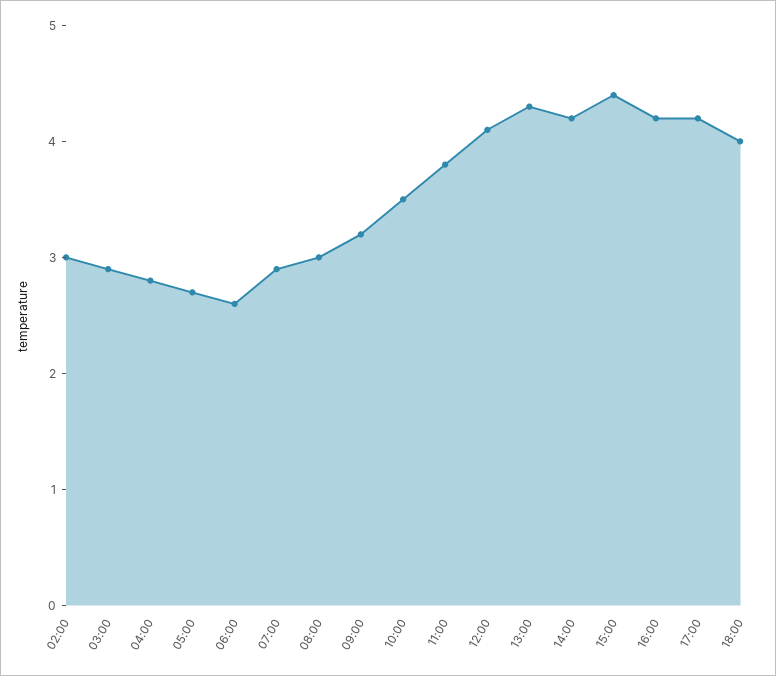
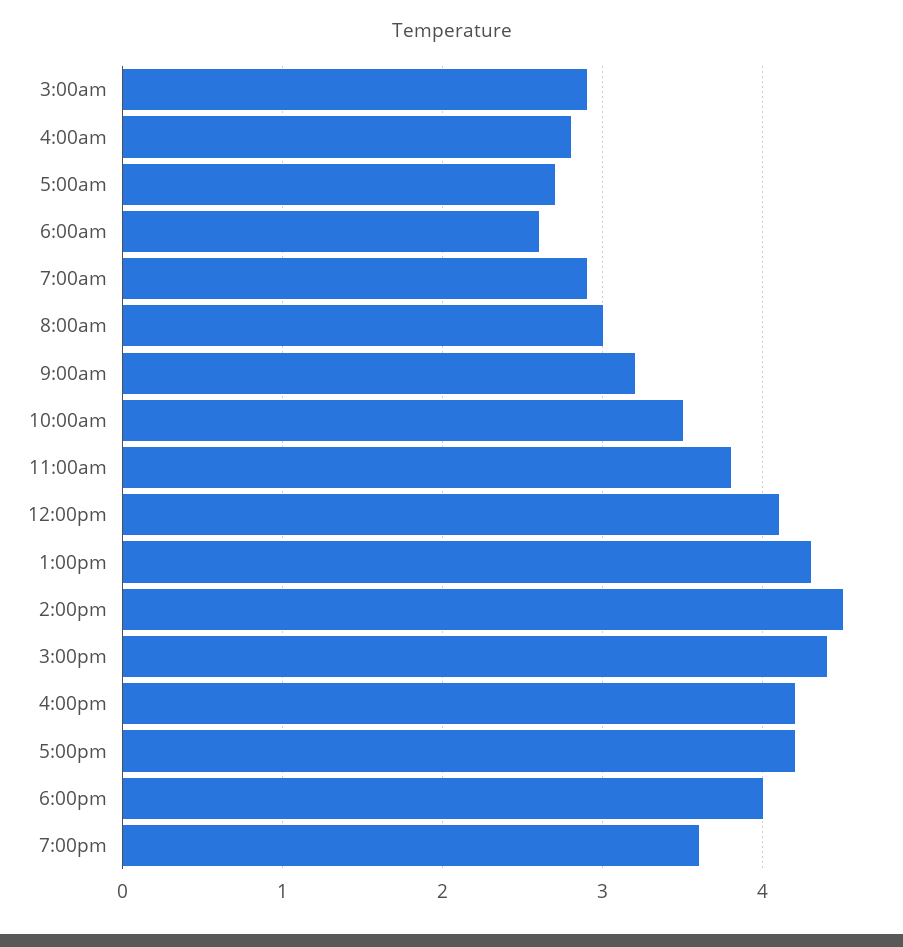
02:00: 3 -> none
14:00: 4.2 -> 4.5
7:00pm: none -> 3.6

